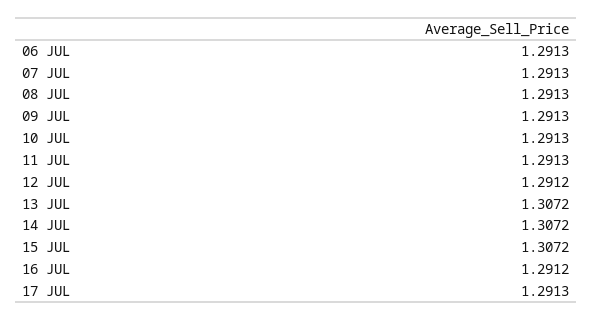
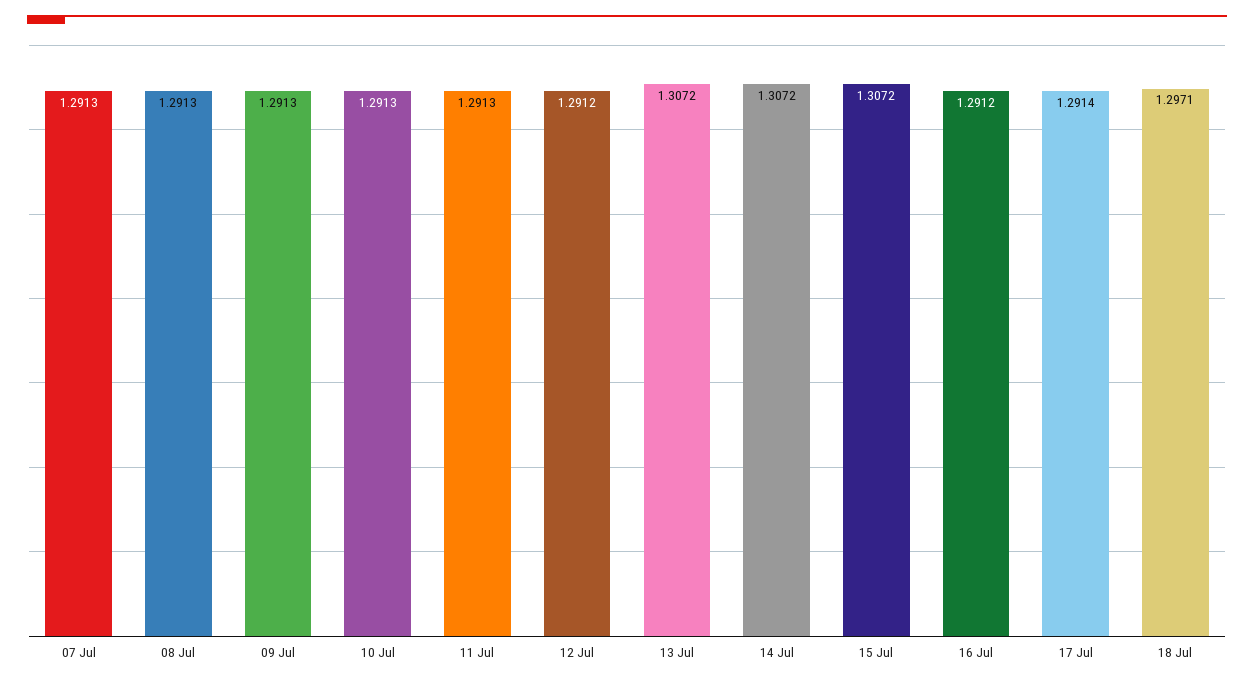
06 JUL: 1.2913 -> none
17 JUL: 1.2913 -> 1.2914
18 Jul: none -> 1.2971

